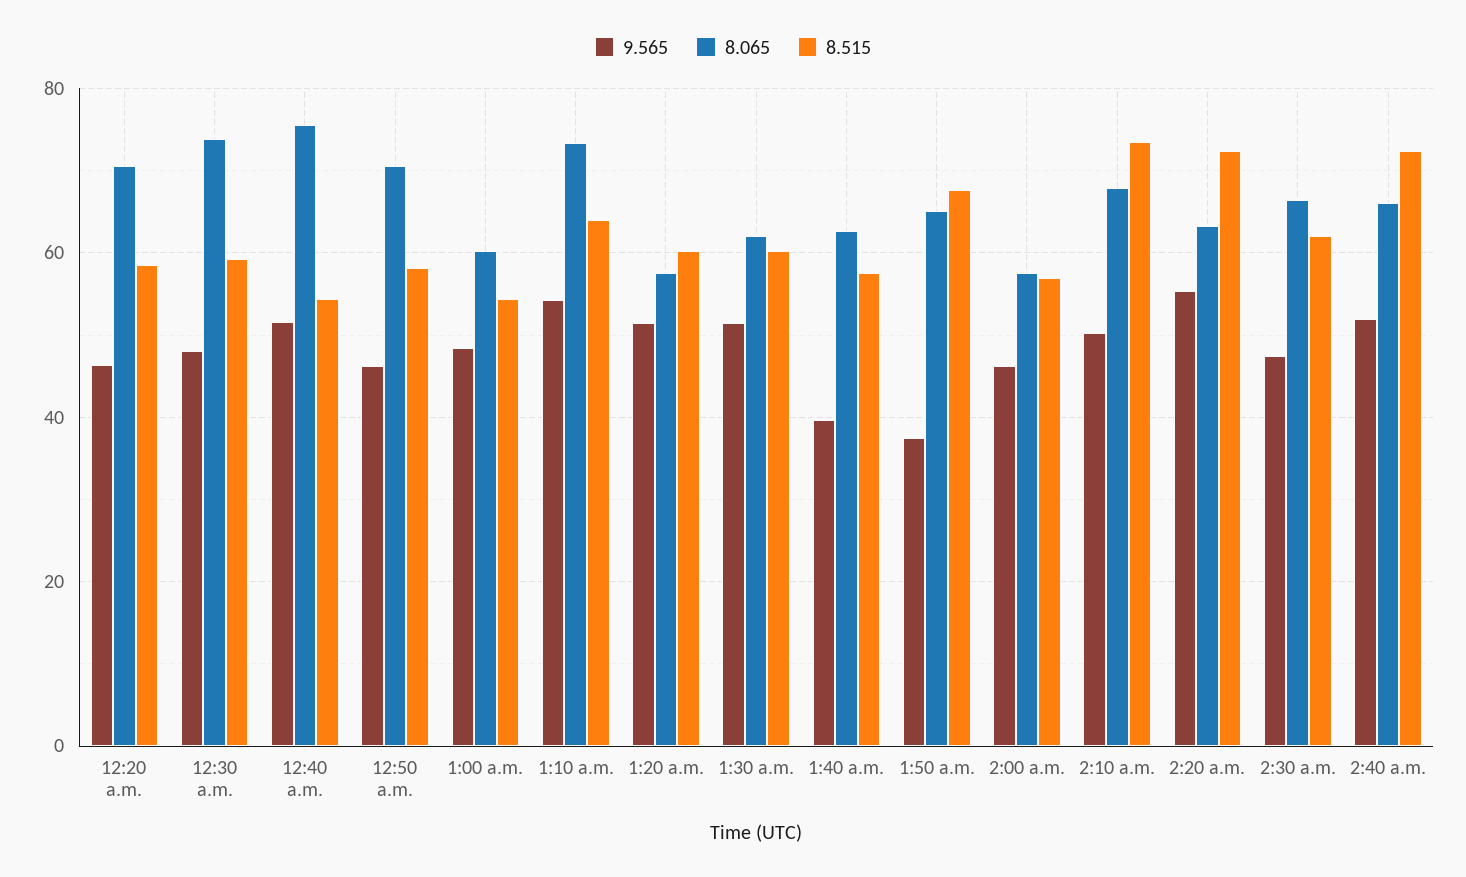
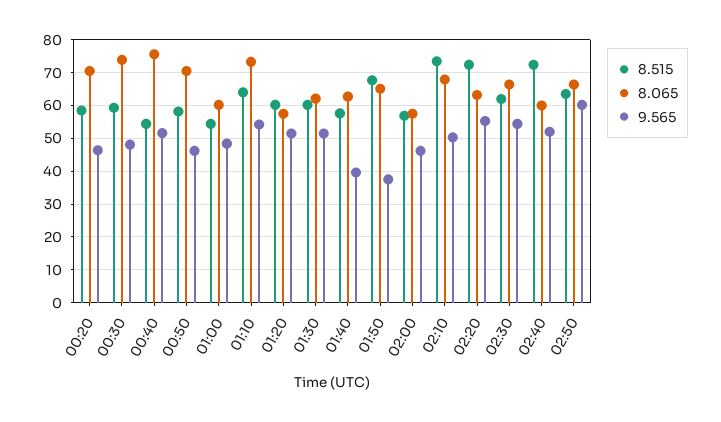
9.565, 2:30 a.m.: 48 -> 54
8.065, 2:40 a.m.: 66 -> 60
8.515, 02:50: none -> 64
8.065, 02:50: none -> 66
9.565, 02:50: none -> 60

